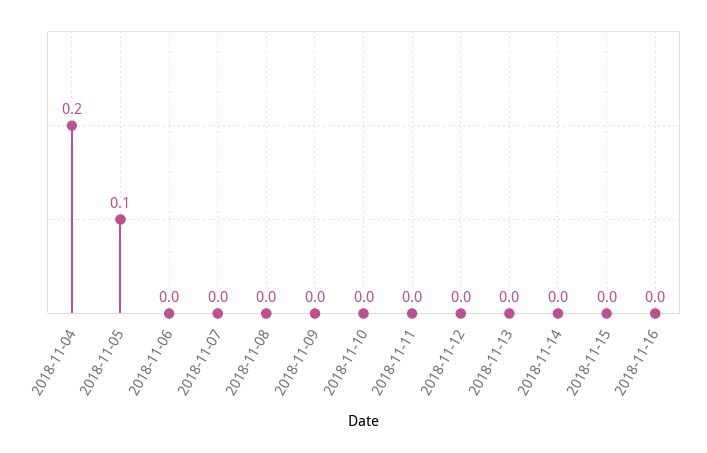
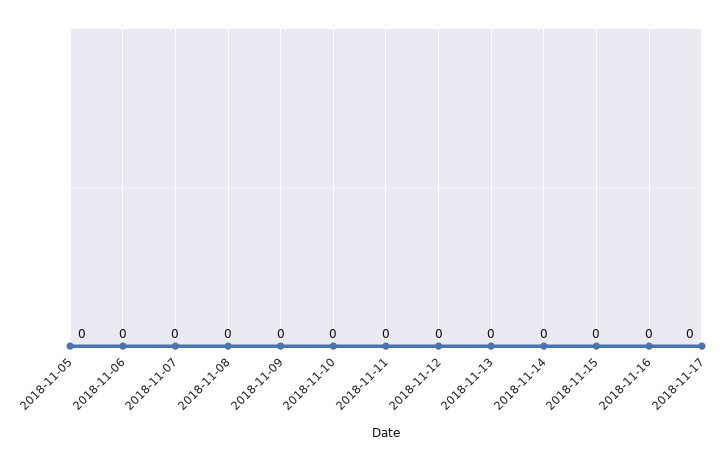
2018-11-04: 0.2 -> none
2018-11-05: 0.1 -> 0
2018-11-17: none -> 0

